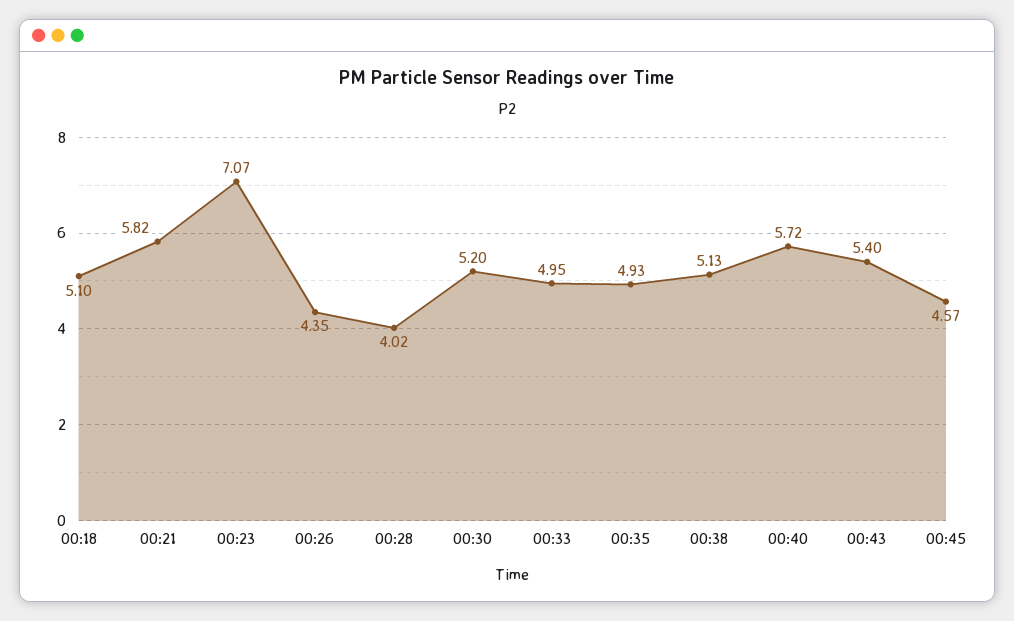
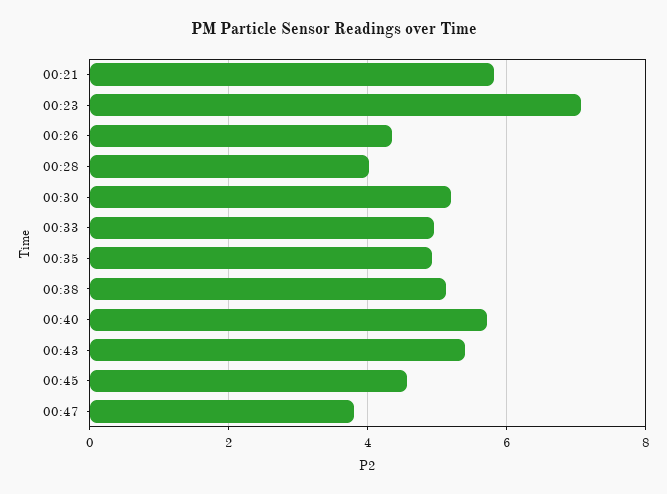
00:18: 5.1 -> none
00:47: none -> 3.8

